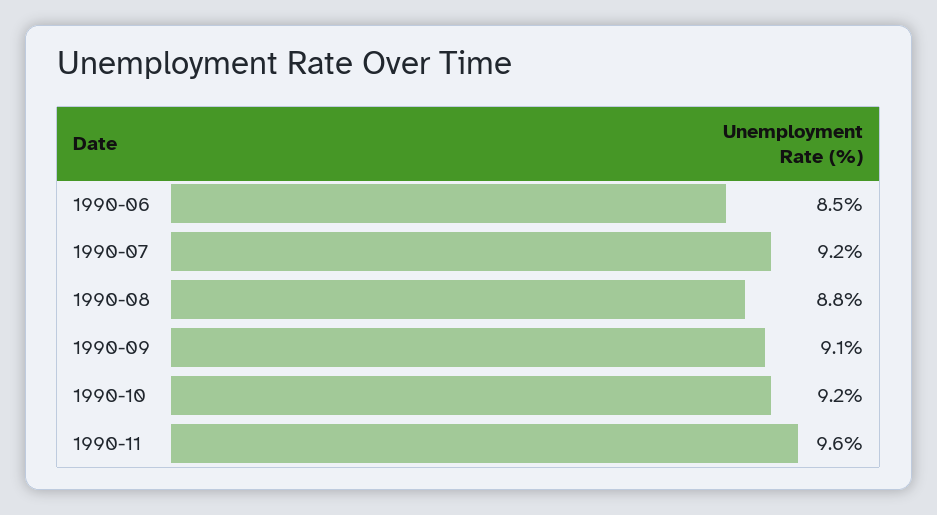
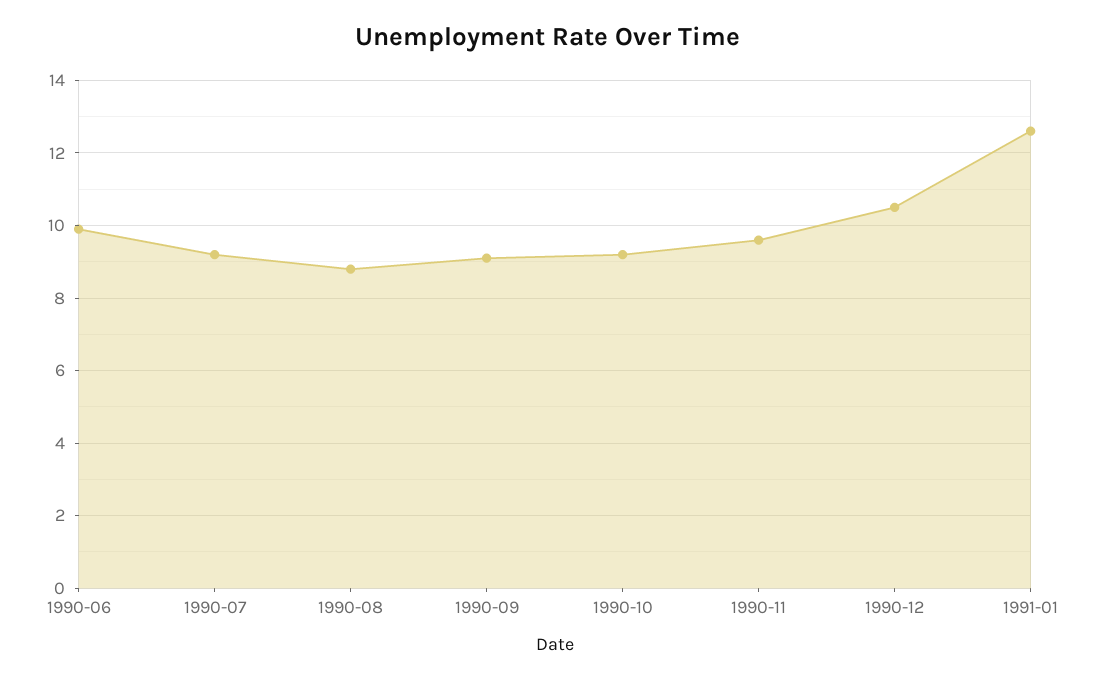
1990-06: 8.5 -> 10
1990-12: none -> 10.5
1991-01: none -> 12.5

